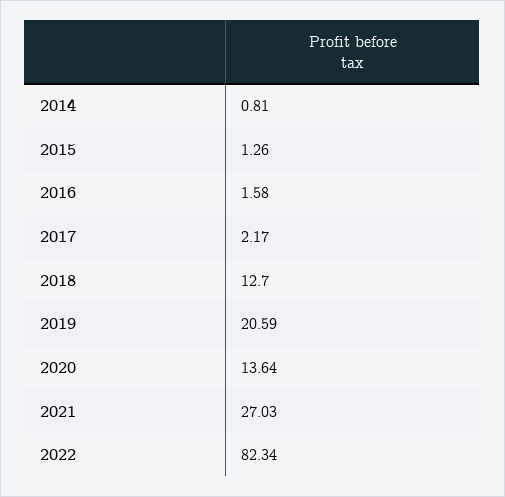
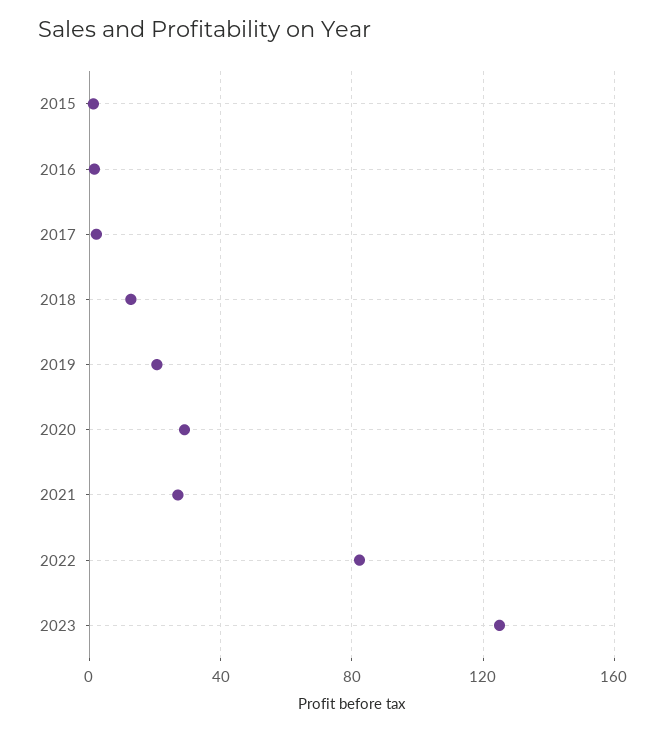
2014: 0.81 -> none
2020: 13.64 -> 30
2023: none -> 125

